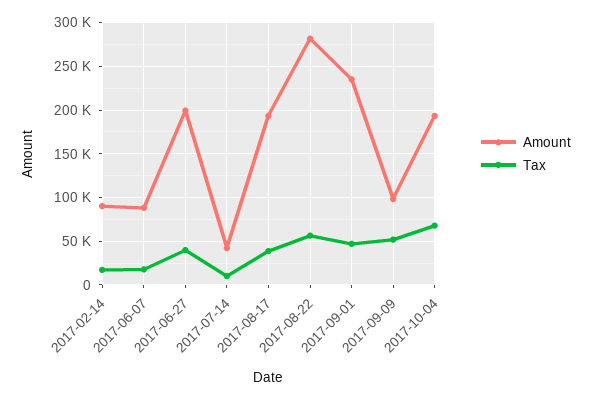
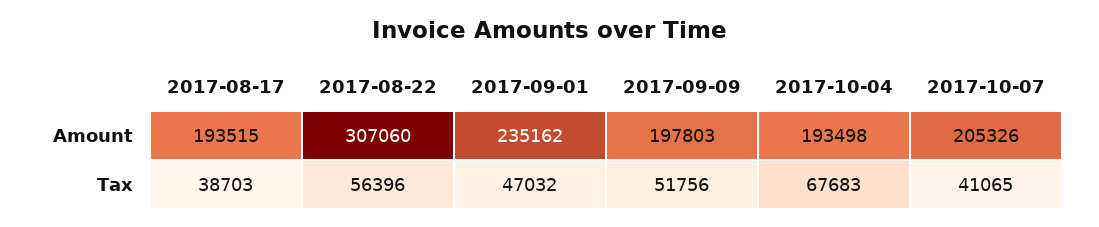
Amount, 2017-02-14: 90000 -> none
Tax, 2017-02-14: 20000 -> none
Amount, 2017-06-07: 90000 -> none
Tax, 2017-06-07: 20000 -> none
Amount, 2017-06-27: 200000 -> none
Tax, 2017-06-27: 40000 -> none
Amount, 2017-07-14: 40000 -> none
Tax, 2017-07-14: 10000 -> none
Amount, 2017-08-22: 280000 -> 307060
Amount, 2017-09-09: 100000 -> 197803
Amount, 2017-10-07: none -> 205326
Tax, 2017-10-07: none -> 41065

